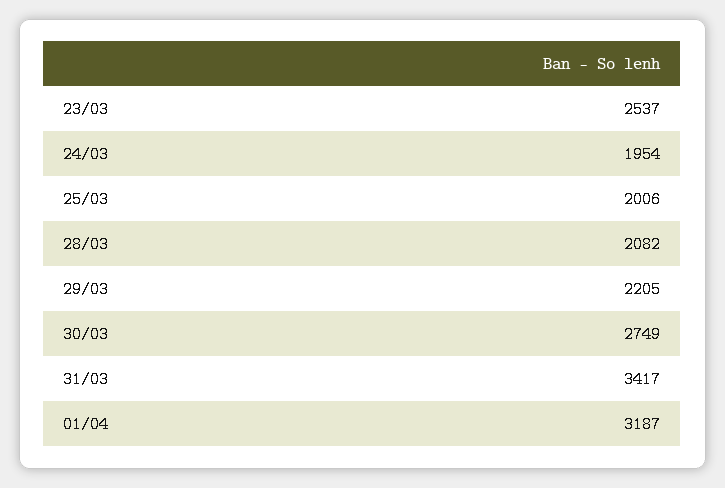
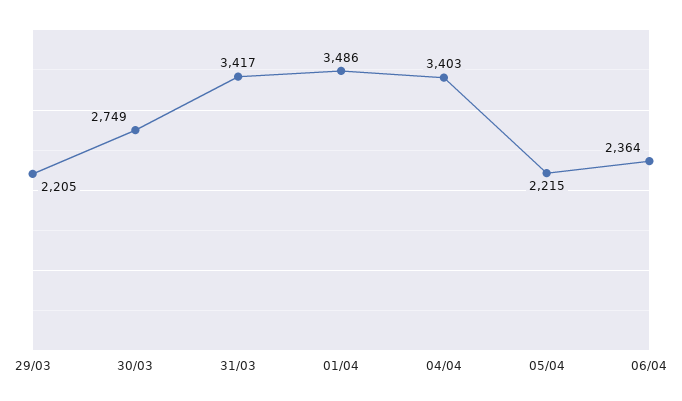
23/03: 2537 -> none
24/03: 1954 -> none
25/03: 2006 -> none
28/03: 2082 -> none
01/04: 3187 -> 3486
04/04: none -> 3403
05/04: none -> 2215
06/04: none -> 2364

